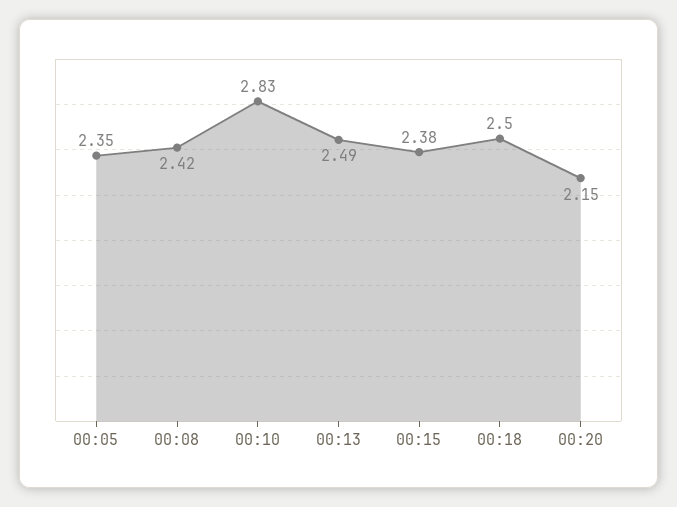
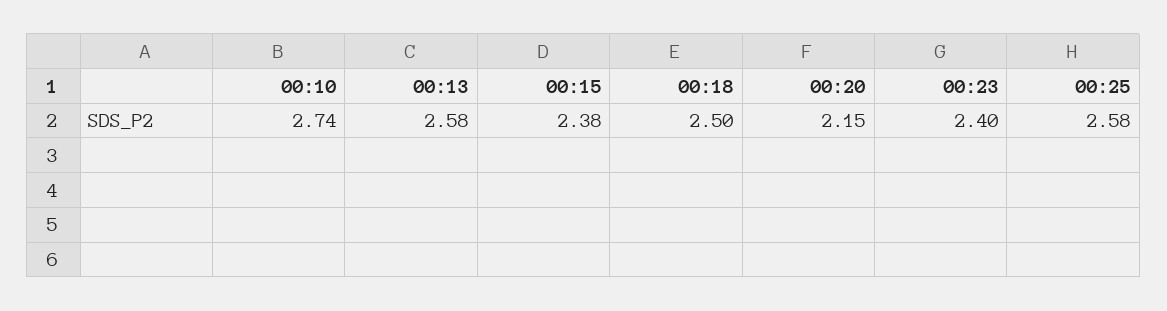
00:05: 2.35 -> none
00:08: 2.42 -> none
00:10: 2.83 -> 2.74
00:13: 2.49 -> 2.58
00:23: none -> 2.4
00:25: none -> 2.58

